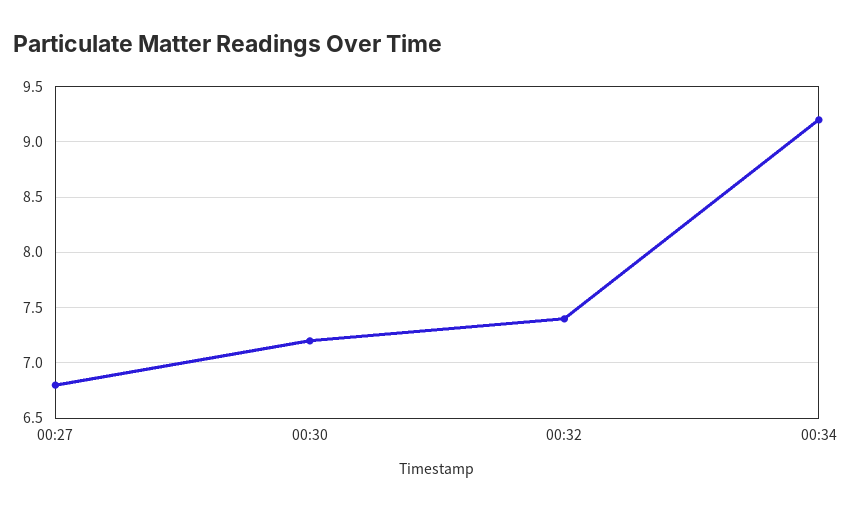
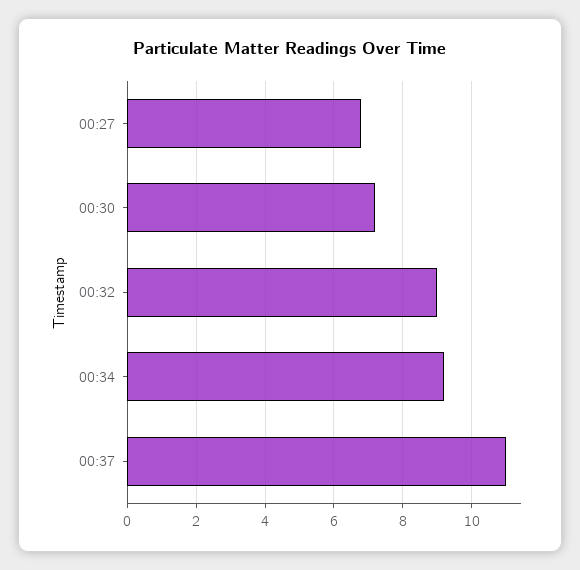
00:32: 7.4 -> 9
00:37: none -> 11

